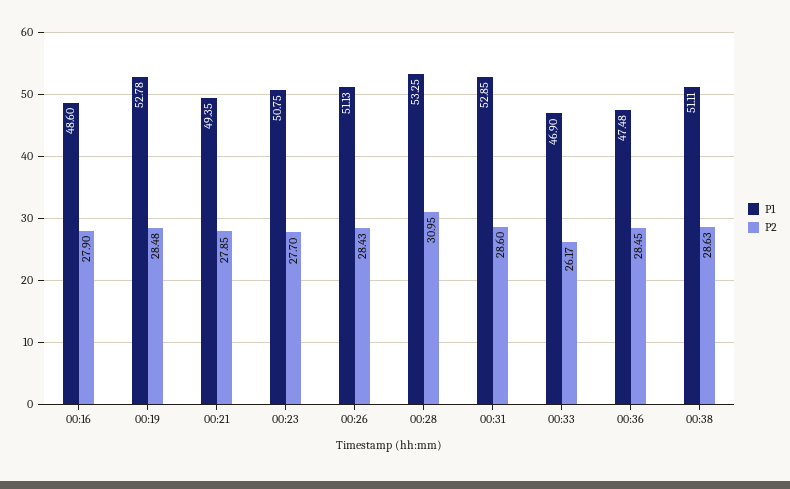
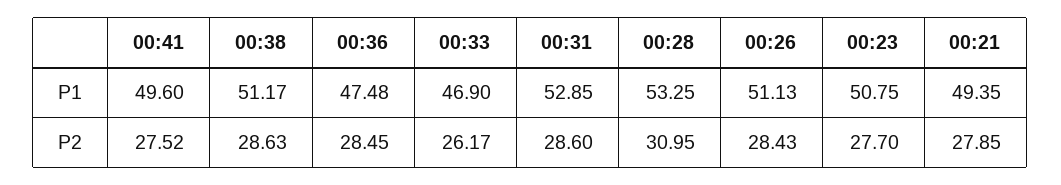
P1, 00:16: 48.6 -> none
P2, 00:16: 27.9 -> none
P1, 00:19: 52.78 -> none
P2, 00:19: 28.48 -> none
P1, 00:38: 51.11 -> 51.17
P1, 00:41: none -> 49.6
P2, 00:41: none -> 27.52

